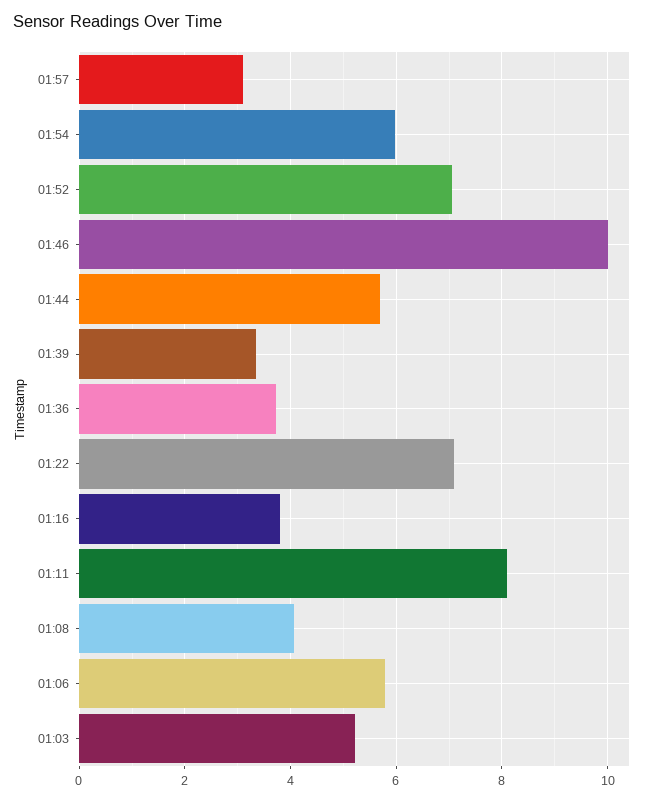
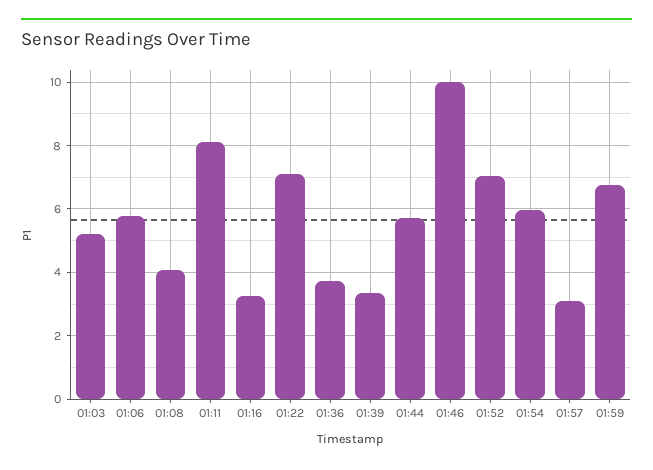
01:16: 3.8 -> 3.2
01:59: none -> 6.8

